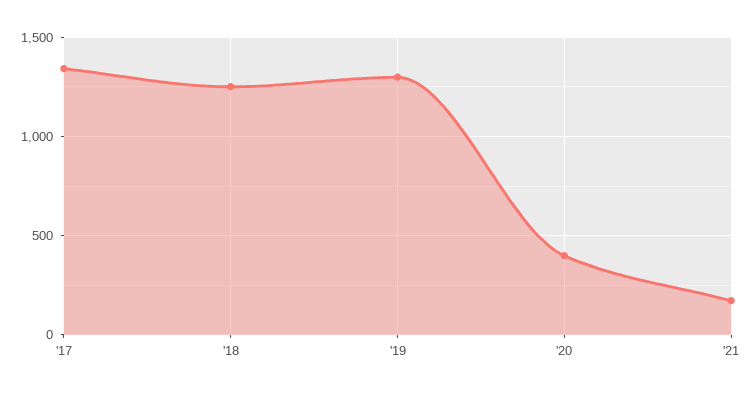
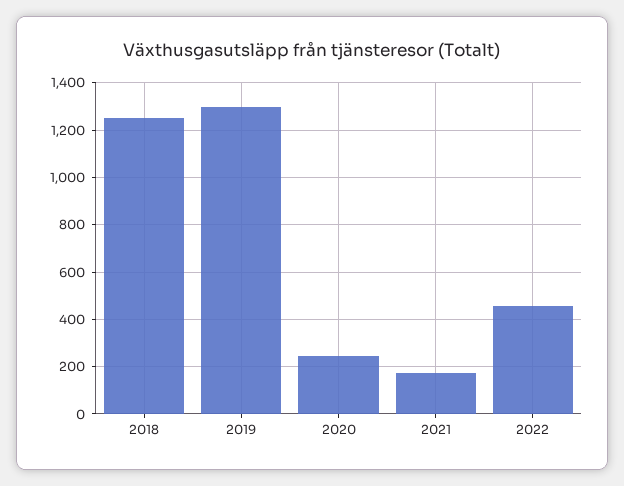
'17: 1350 -> none
'20: 400 -> 250
2022: none -> 450

